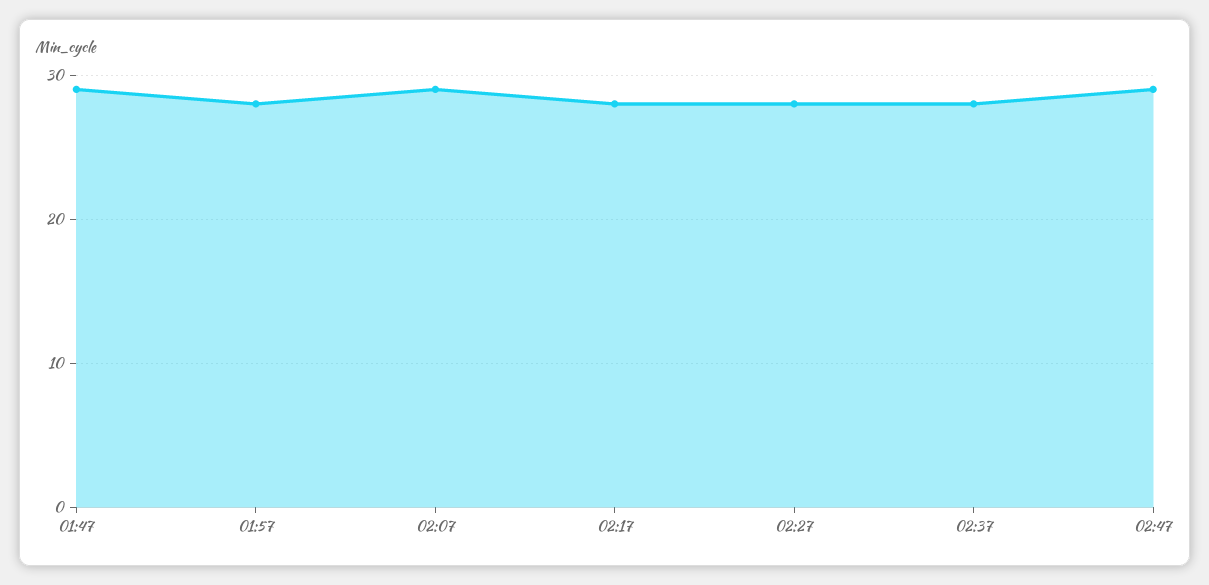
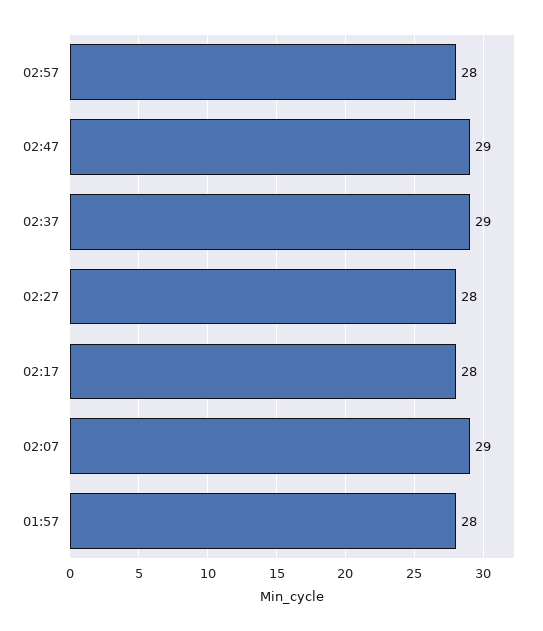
01:47: 29 -> none
02:37: 28 -> 29
02:57: none -> 28

